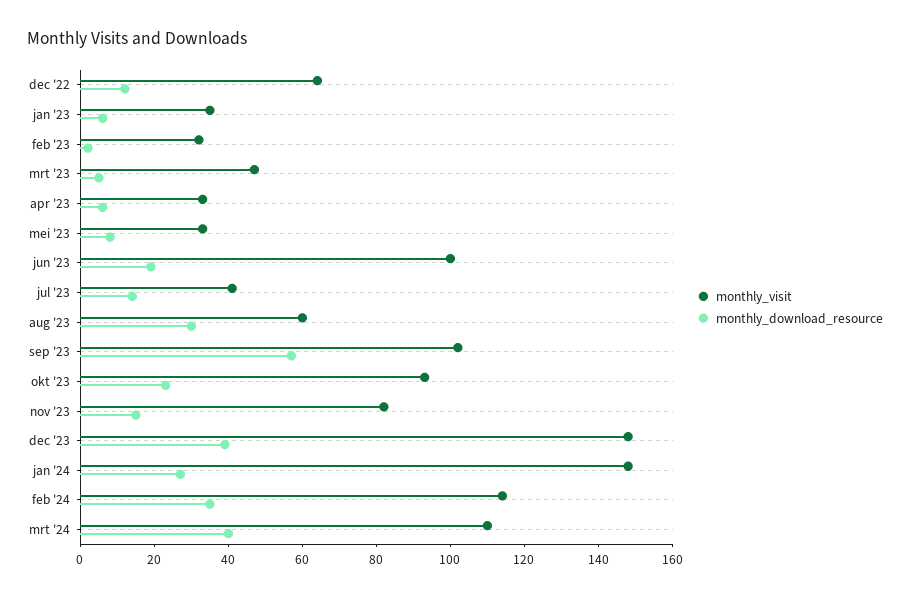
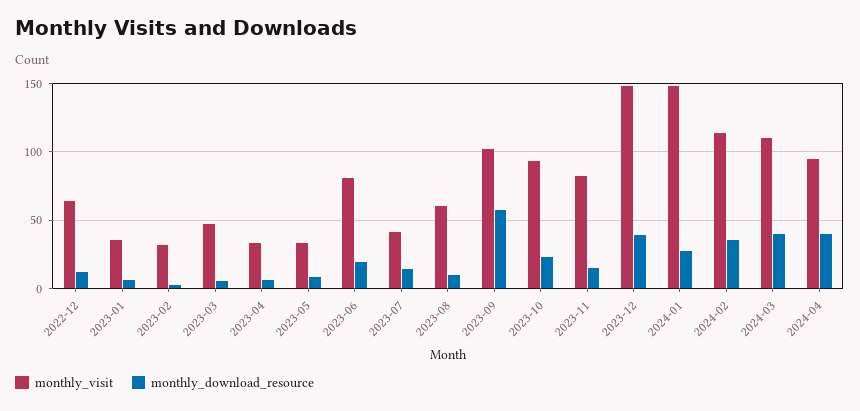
monthly_visit, jun '23: 100 -> 80
monthly_download_resource, aug '23: 30 -> 10
monthly_visit, 2024-04: none -> 95
monthly_download_resource, 2024-04: none -> 40

